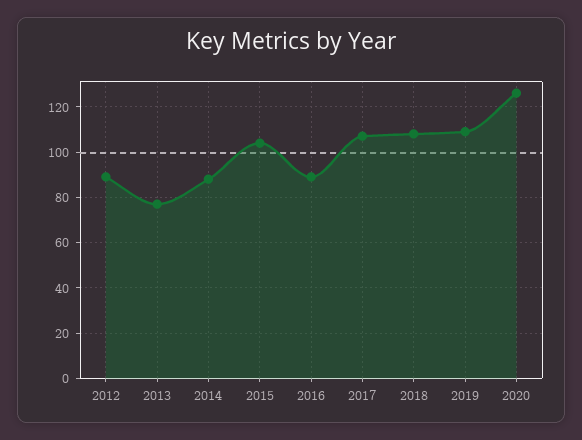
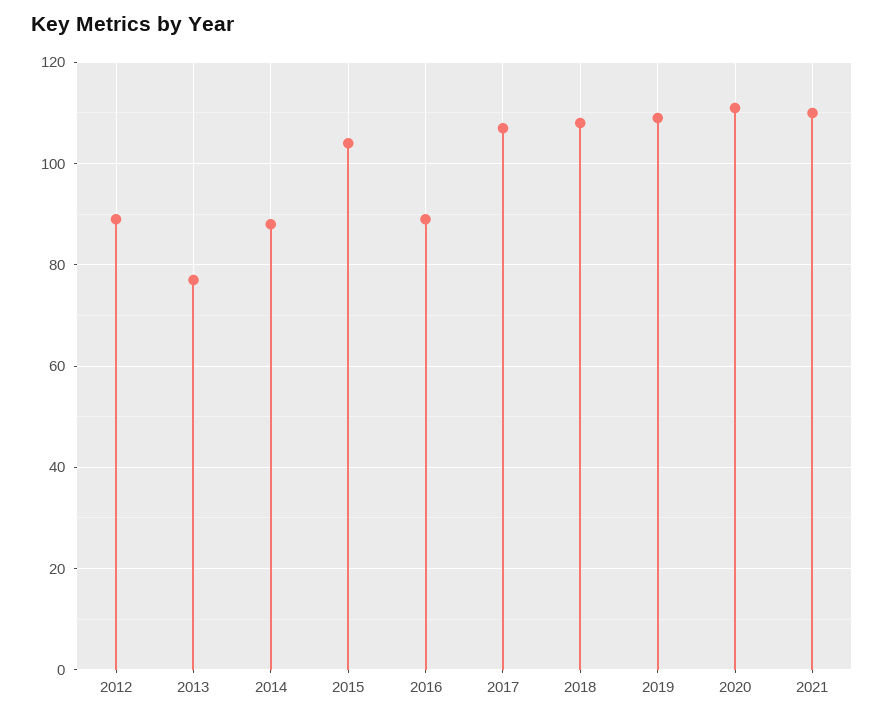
2020: 125 -> 110
2021: none -> 110

